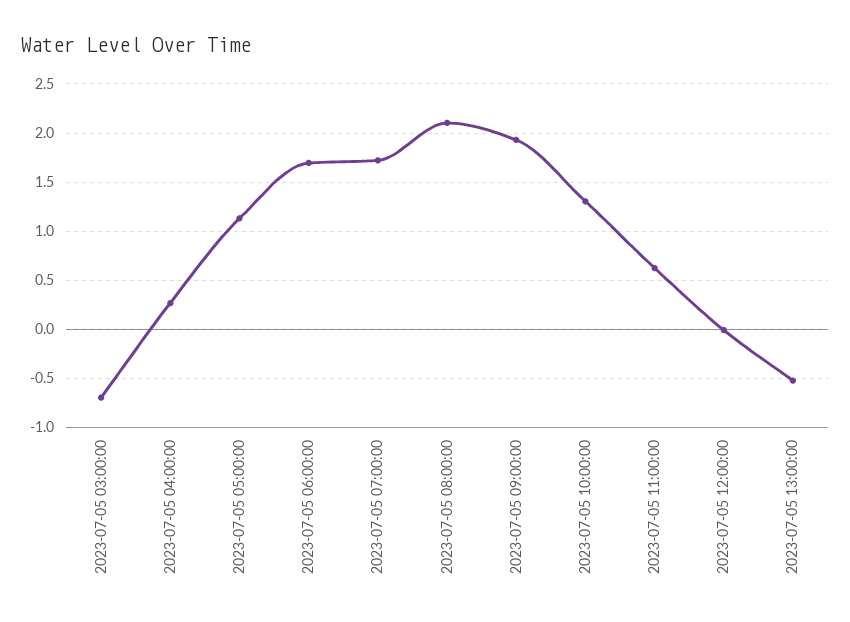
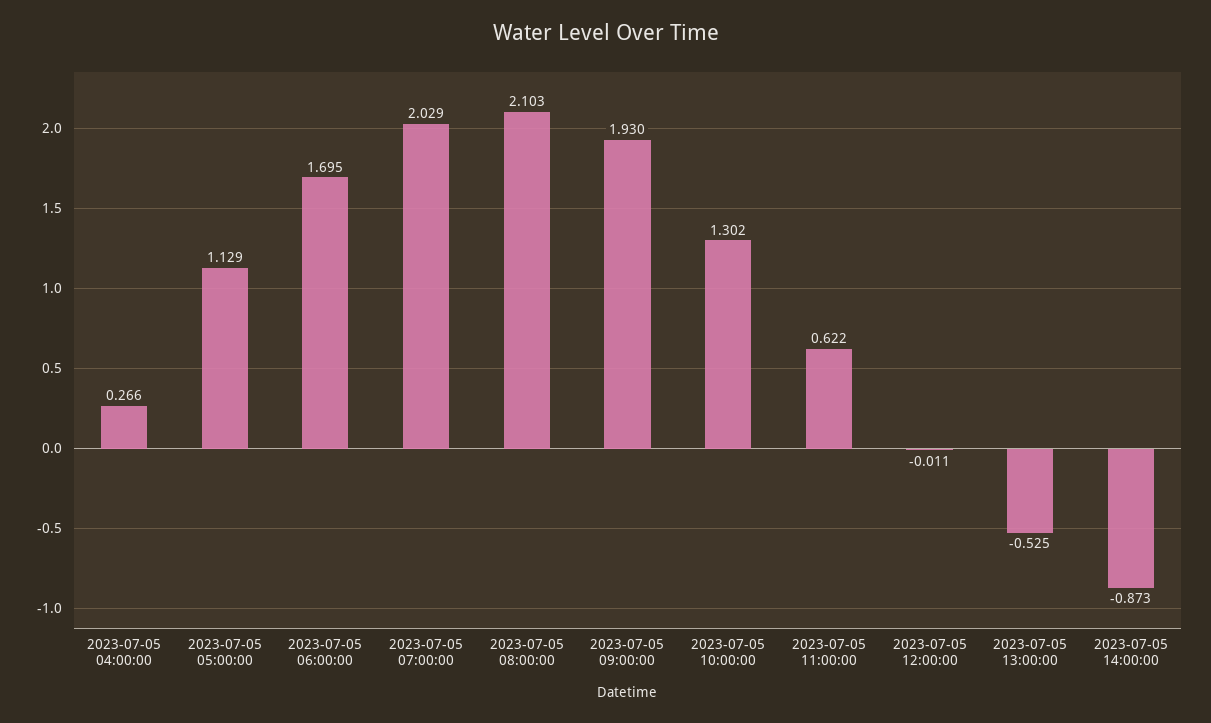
2023-07-05 03:00:00: -0.7 -> none
2023-07-05 07:00:00: 1.7 -> 2.029
2023-07-05 14:00:00: none -> -0.873

